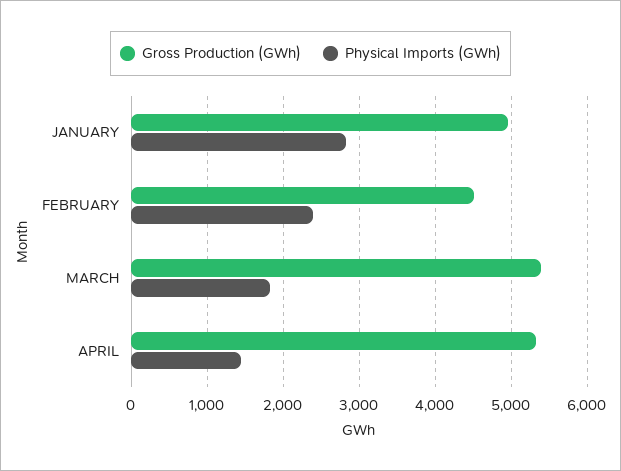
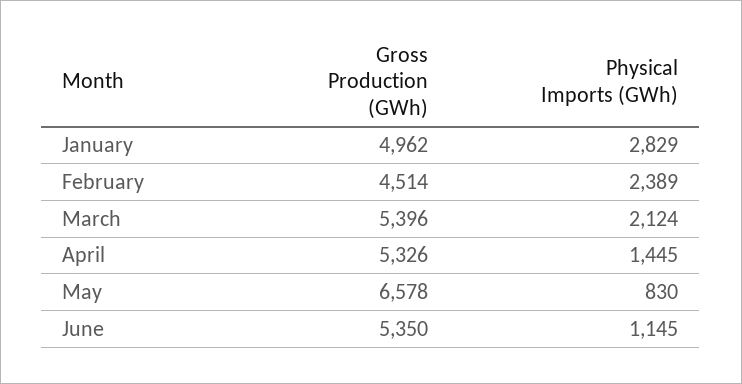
Physical Imports (GWh), MARCH: 1800 -> 2124
Gross Production (GWh), May: none -> 6578
Physical Imports (GWh), May: none -> 830
Gross Production (GWh), June: none -> 5350
Physical Imports (GWh), June: none -> 1145

